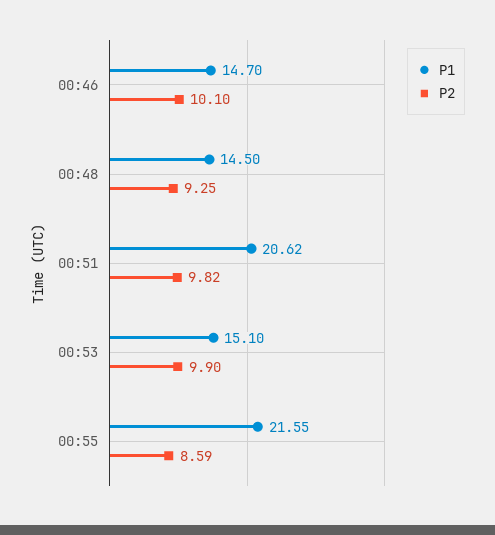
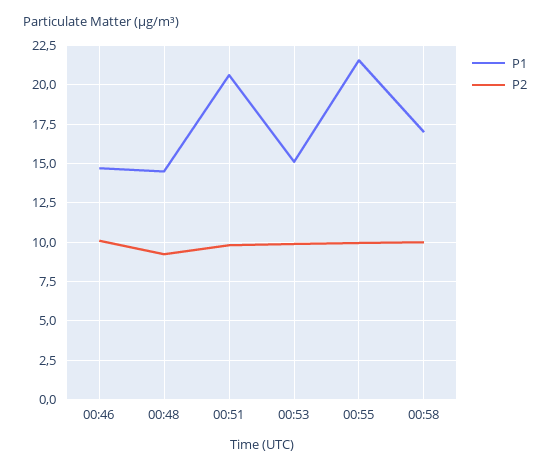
P2, 00:55: 8.59 -> 10
P1, 00:58: none -> 17
P2, 00:58: none -> 10

